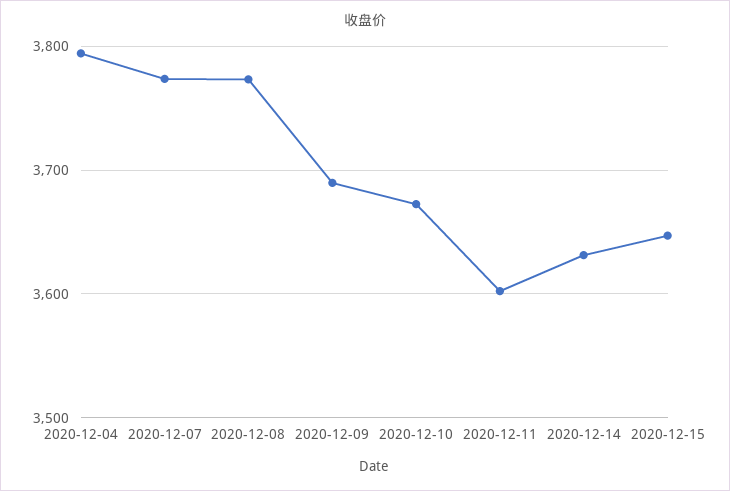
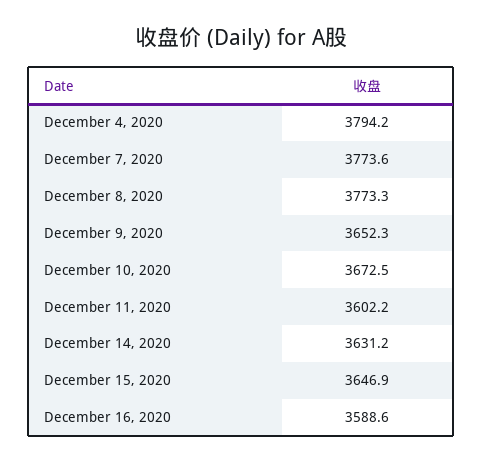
2020-12-09: 3690 -> 3652.3
December 16, 2020: none -> 3588.6

